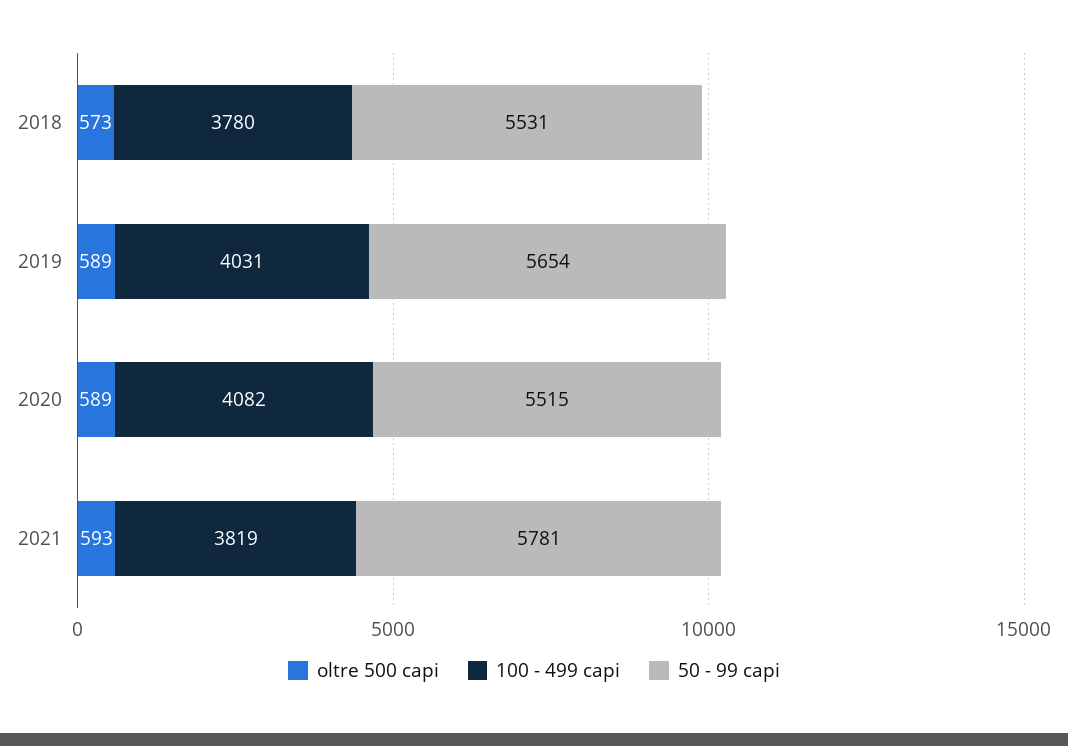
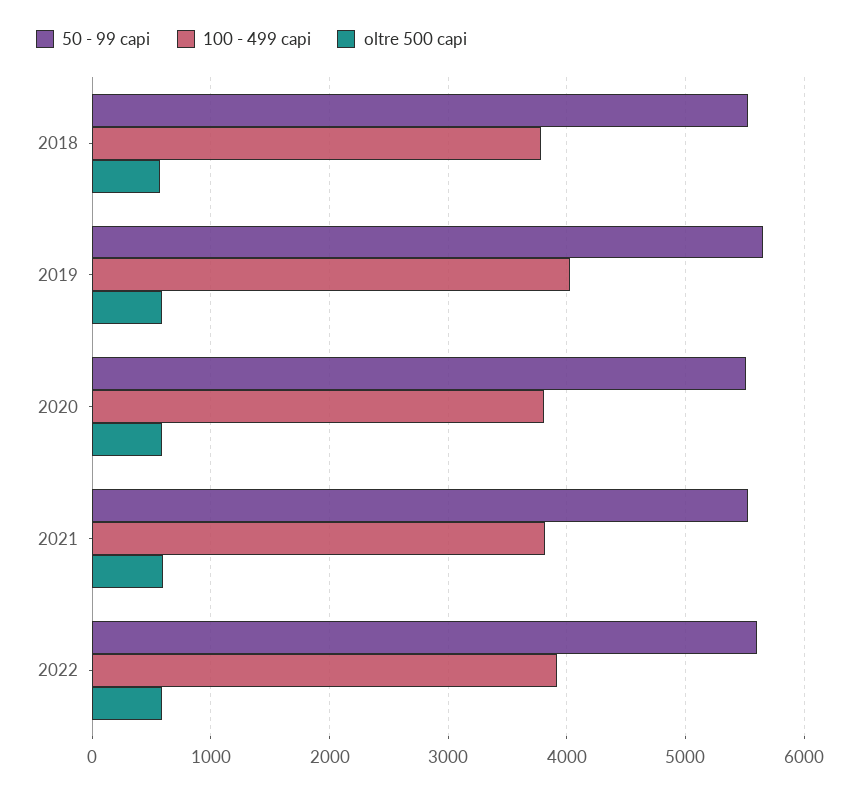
100 - 499 capi, 2020: 4082 -> 3800
50 - 99 capi, 2021: 5781 -> 5500
50 - 99 capi, 2022: none -> 5600
100 - 499 capi, 2022: none -> 3900
oltre 500 capi, 2022: none -> 600

